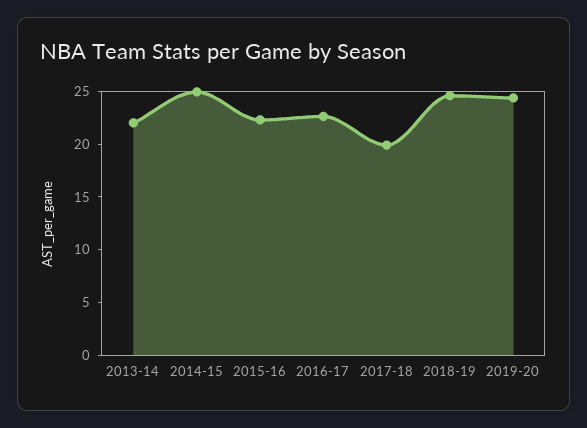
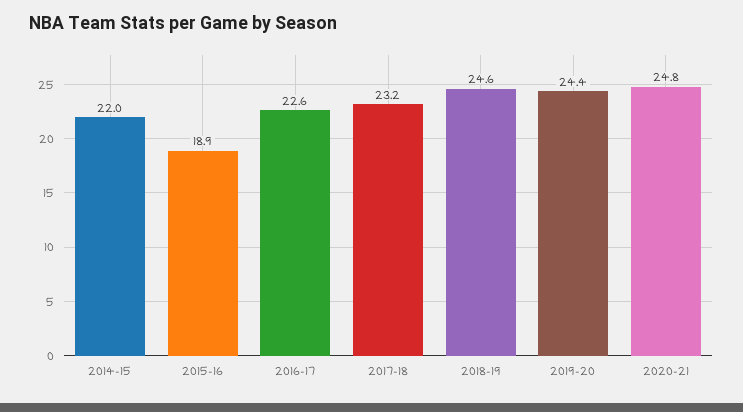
2013-14: 22 -> none
2014-15: 25 -> 22
2015-16: 22 -> 18.9
2017-18: 20 -> 23.2
2020-21: none -> 24.8

